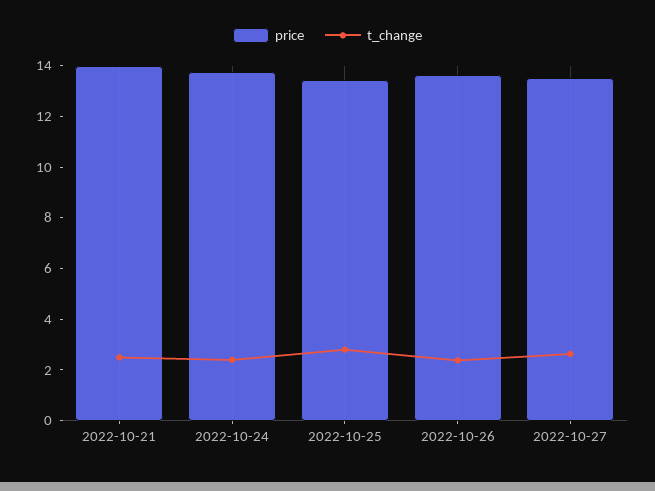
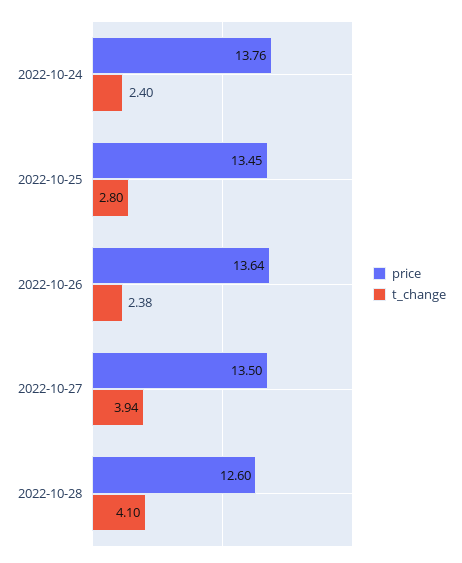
price, 2022-10-21: 14 -> none
t_change, 2022-10-21: 2.5 -> none
t_change, 2022-10-27: 2.5 -> 3.94
price, 2022-10-28: none -> 12.6
t_change, 2022-10-28: none -> 4.1

